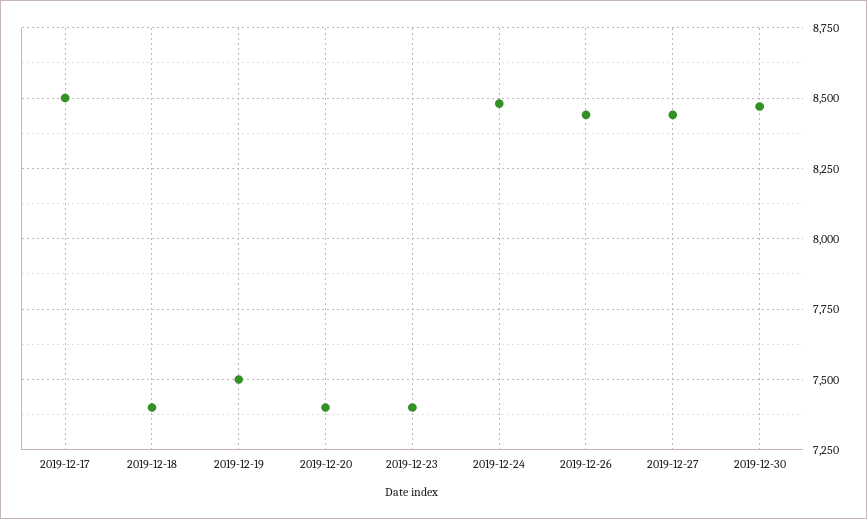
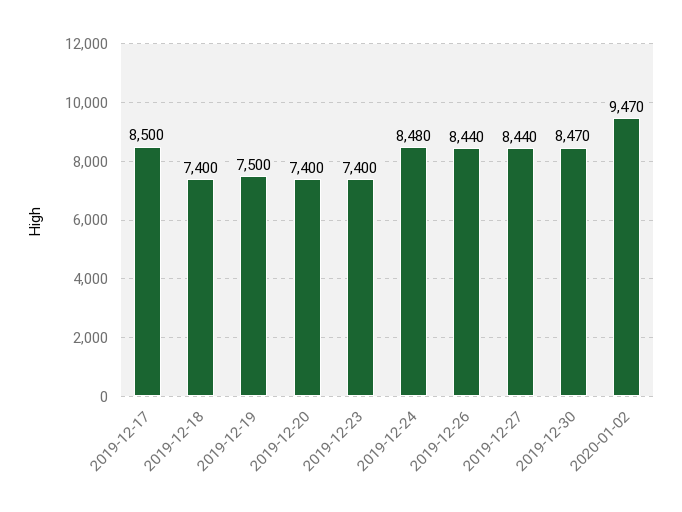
2020-01-02: none -> 9470

